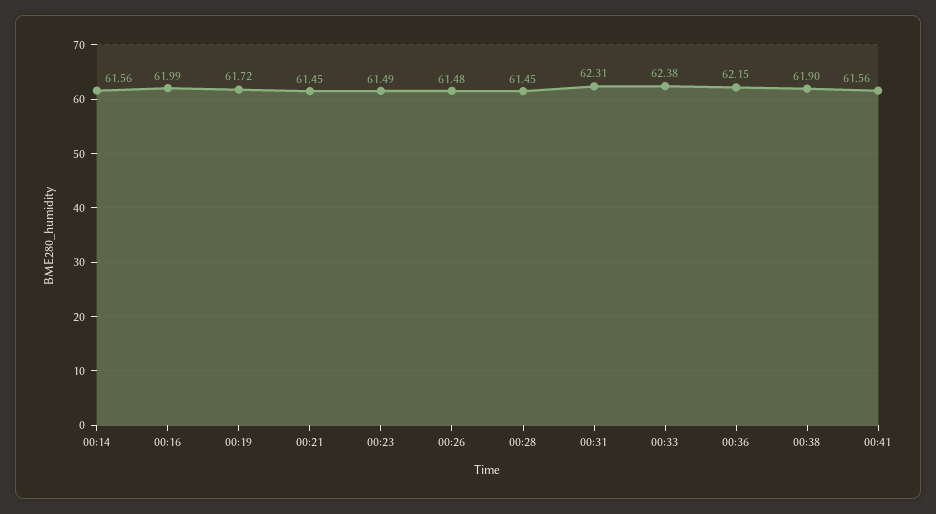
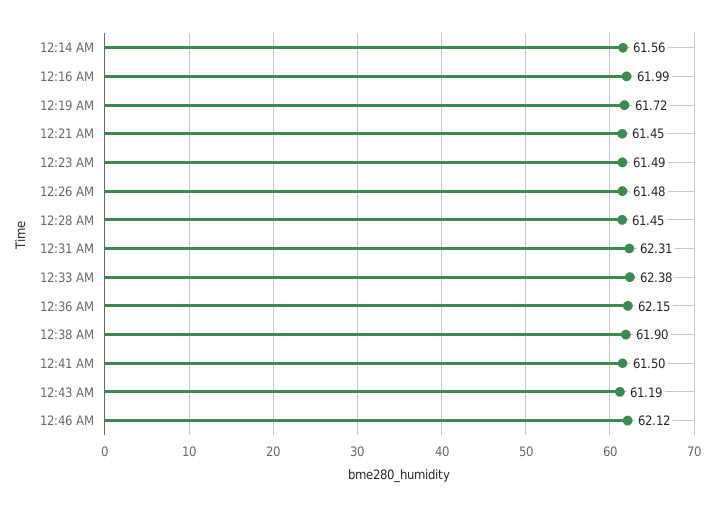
00:41: 61.56 -> 61.5
12:43 AM: none -> 61.19
12:46 AM: none -> 62.12

